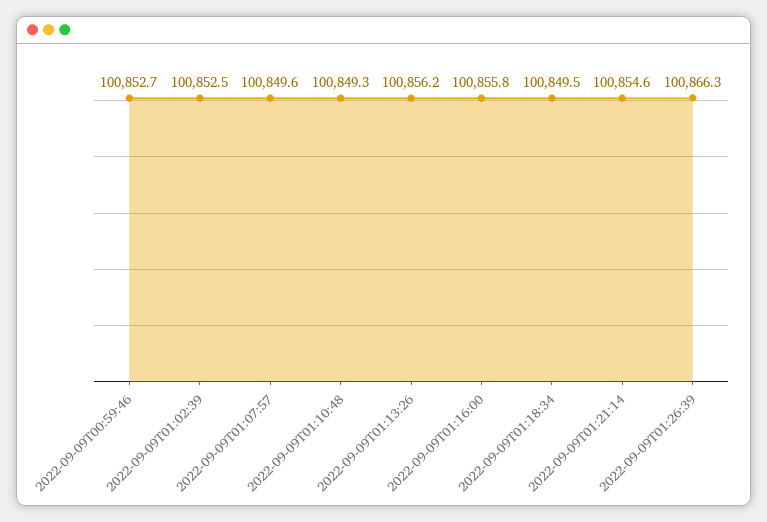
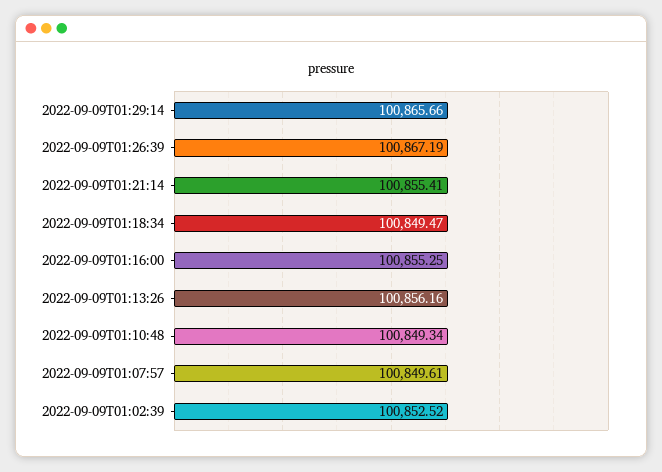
2022-09-09T00:59:46: 100852.7 -> none
2022-09-09T01:16:00: 100855.8 -> 100855.25
2022-09-09T01:21:14: 100854.6 -> 100855.41
2022-09-09T01:26:39: 100866.3 -> 100867.19
2022-09-09T01:29:14: none -> 100865.66

